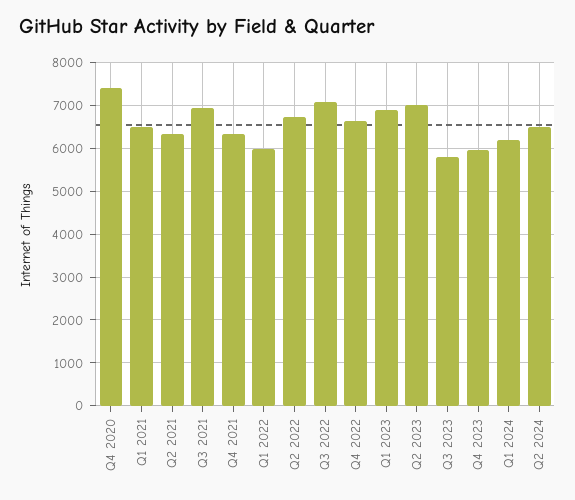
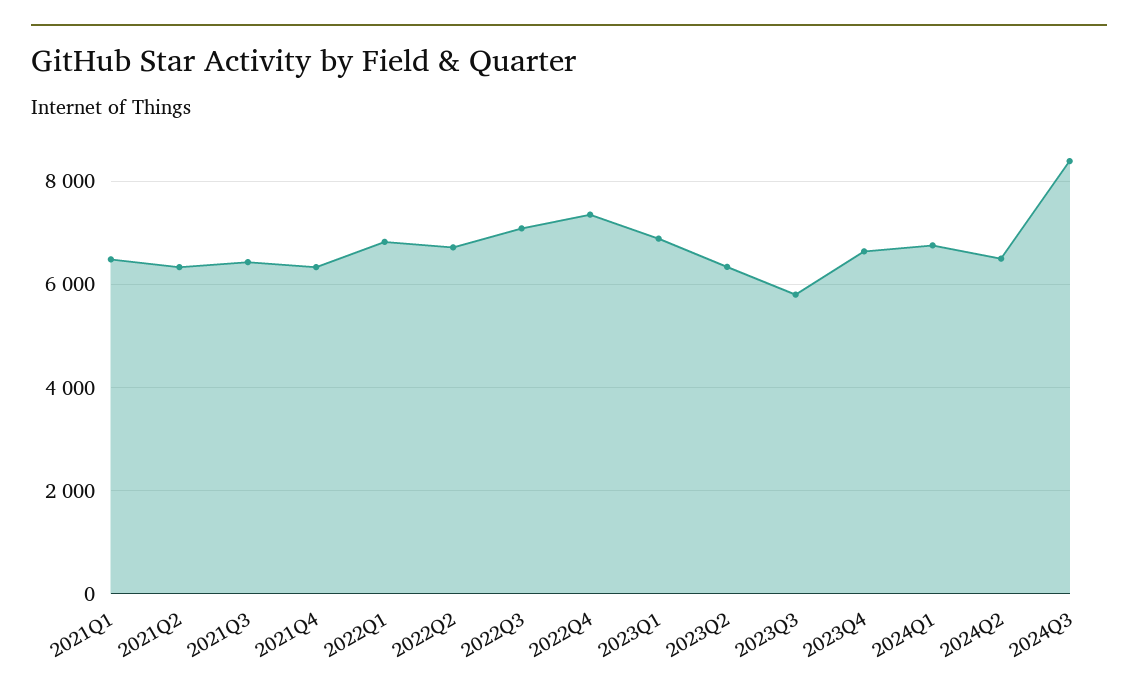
Q4 2020: 7400 -> none
Q3 2021: 7000 -> 6400
Q1 2022: 6000 -> 6800
Q4 2022: 6600 -> 7400
Q2 2023: 7000 -> 6400
Q4 2023: 6000 -> 6600
Q1 2024: 6200 -> 6800
2024Q3: none -> 8400

